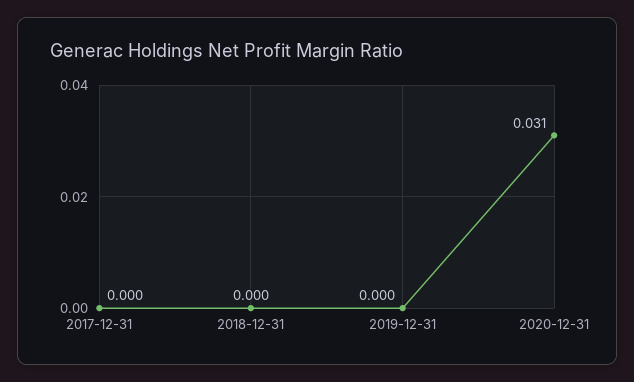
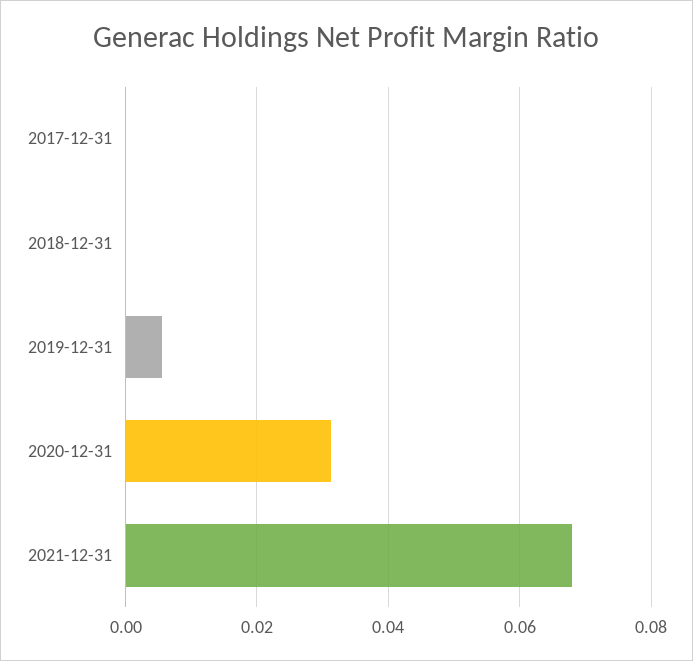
2019-12-31: 0 -> 0.006
2021-12-31: none -> 0.068

